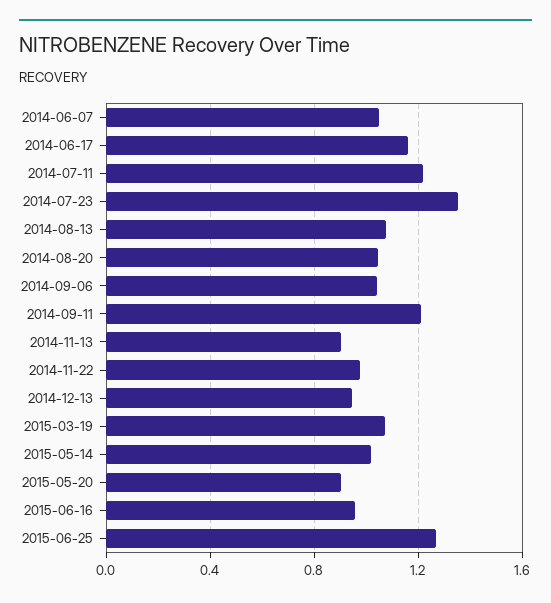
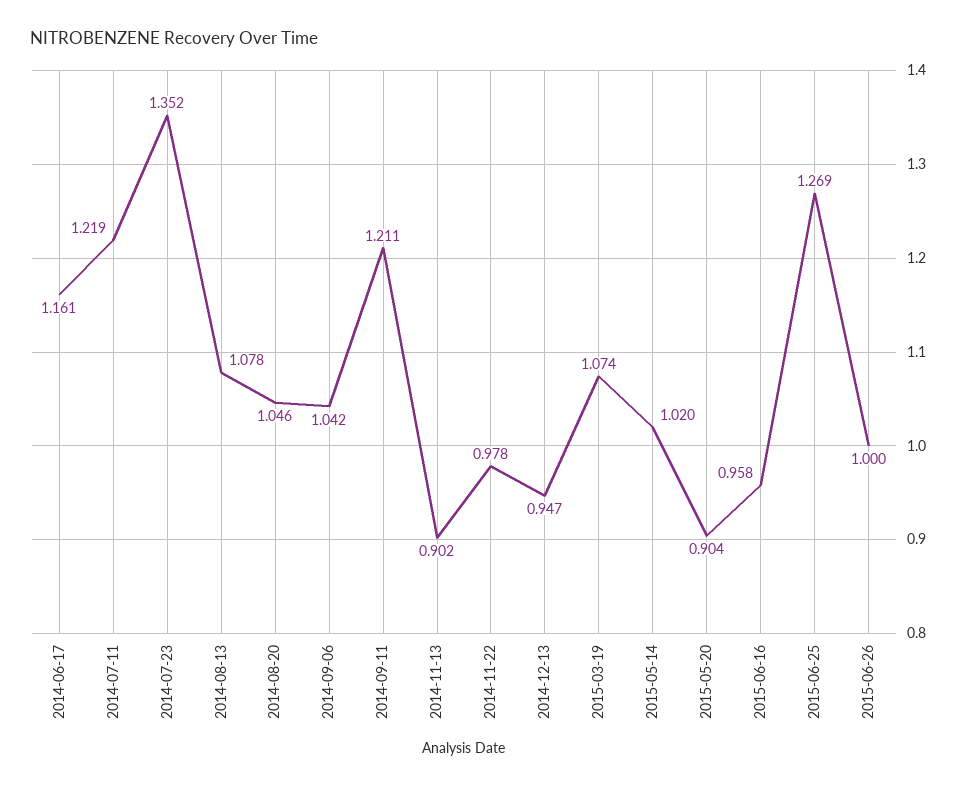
2014-06-07: 1.05 -> none
2015-06-26: none -> 1

